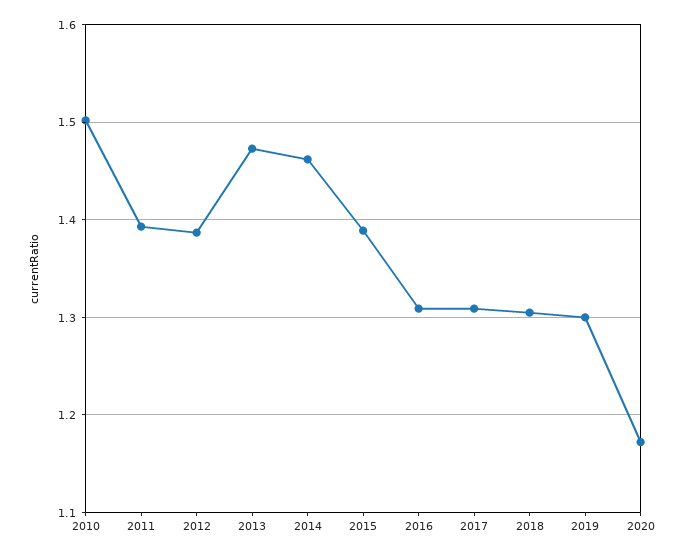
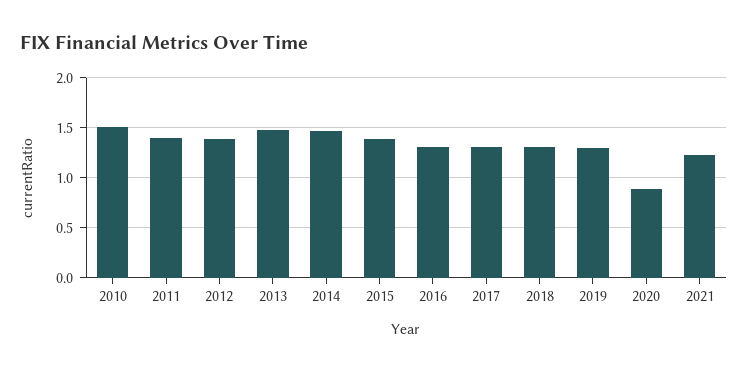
2020: 1.17 -> 0.9
2021: none -> 1.2

